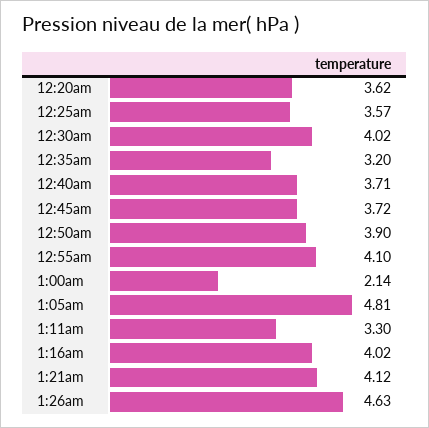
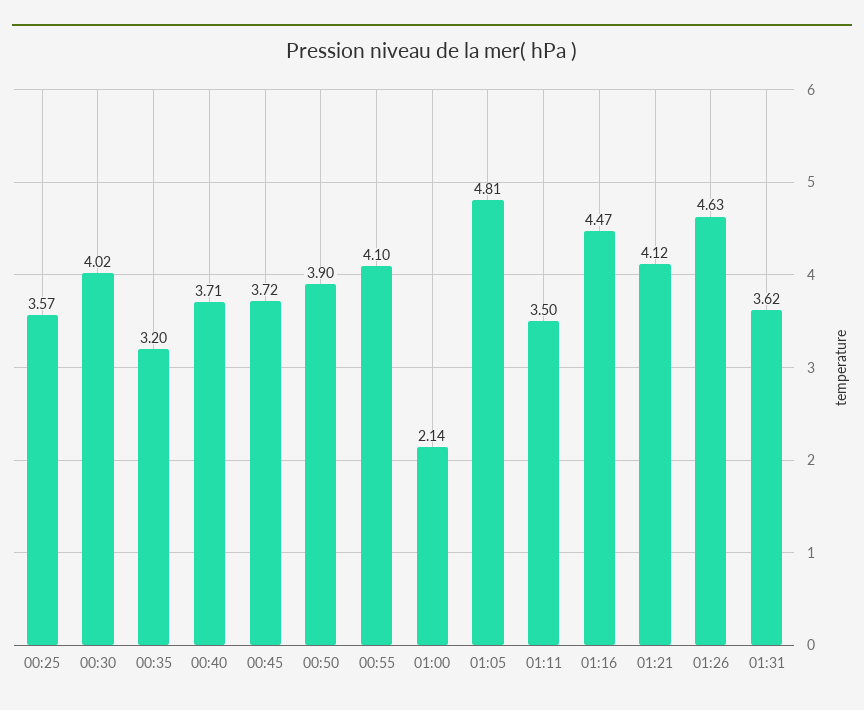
12:20am: 3.62 -> none
1:11am: 3.3 -> 3.5
1:16am: 4.02 -> 4.47
01:31: none -> 3.62

